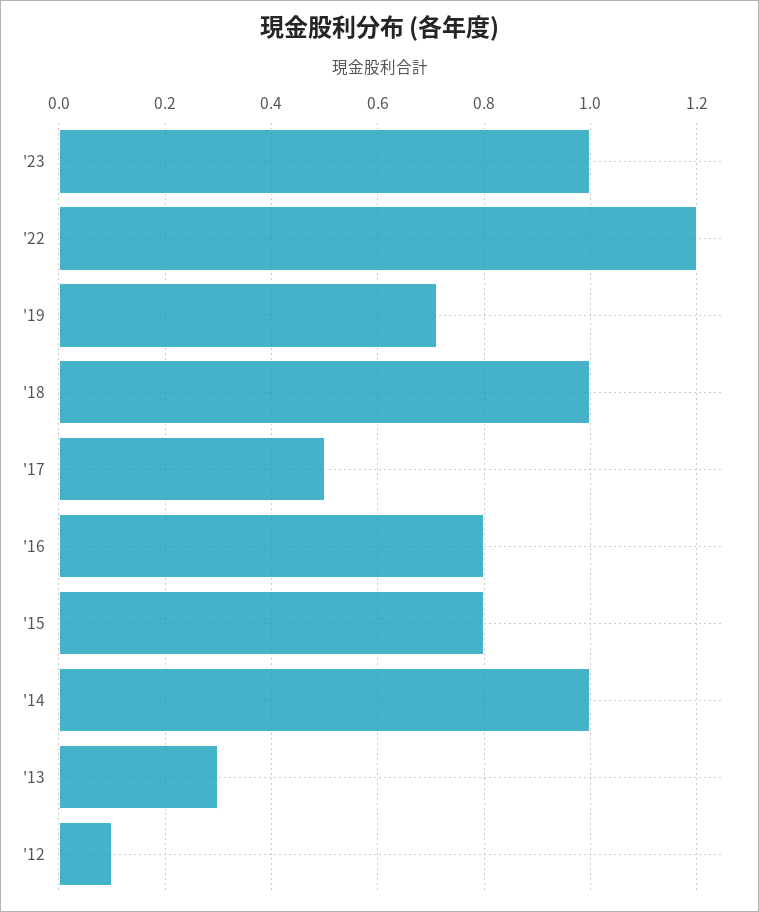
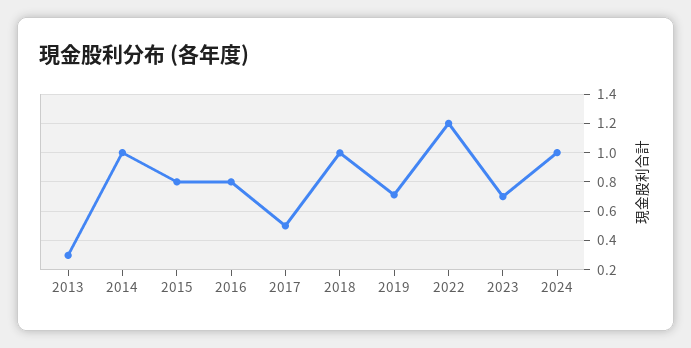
'23: 1 -> 0.7
'12: 0.1 -> none
2024: none -> 1

